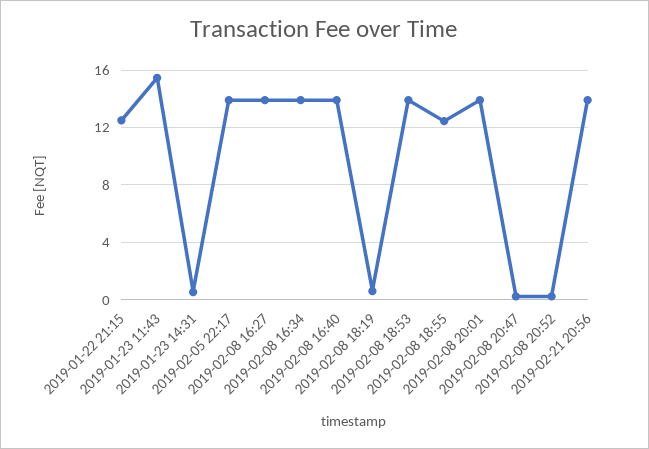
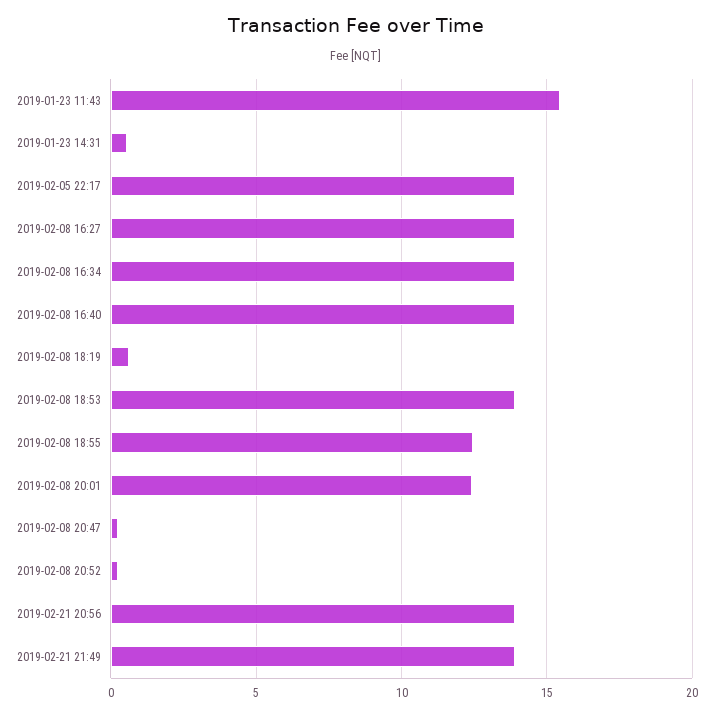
2019-01-22 21:15: 12.5 -> none
2019-02-08 20:01: 14 -> 12.5
2019-02-21 21:49: none -> 14

